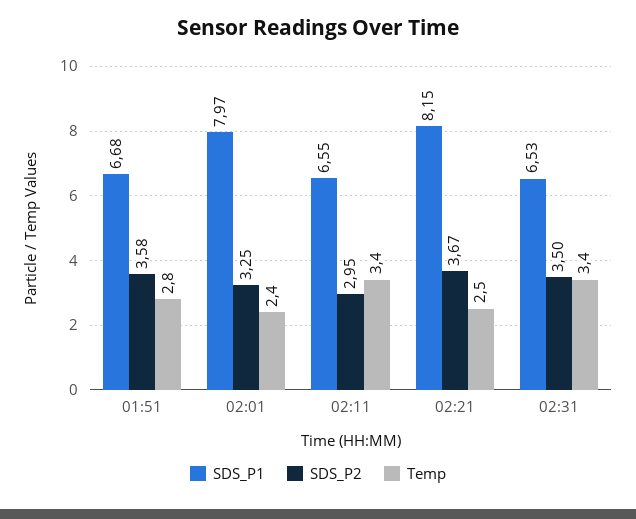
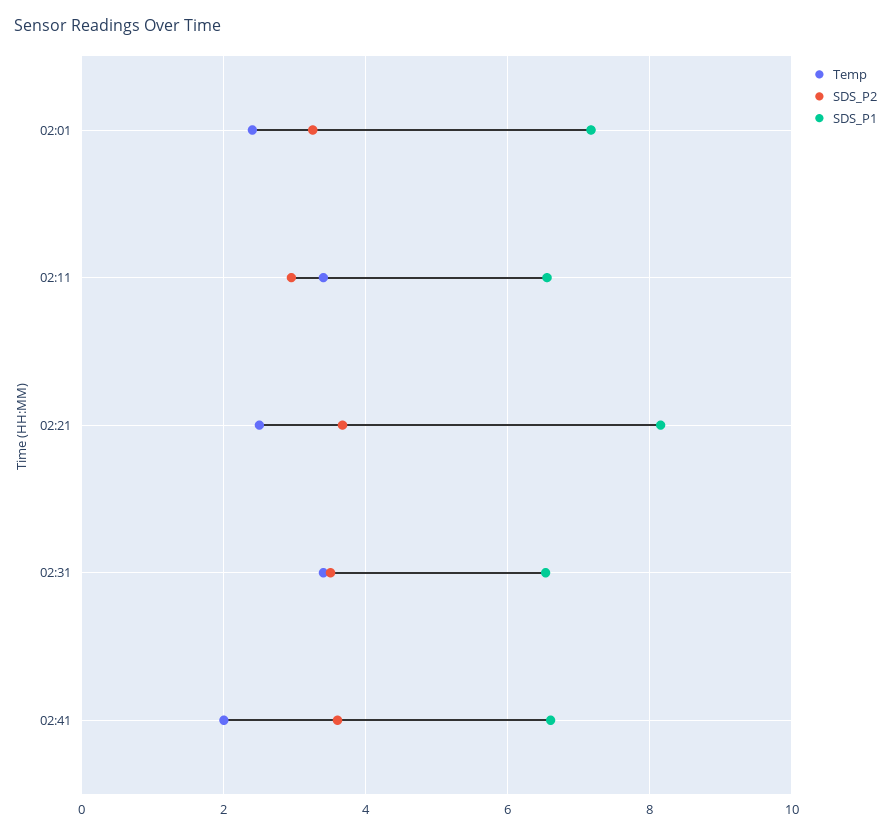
SDS_P1, 01:51: 6.68 -> none
SDS_P2, 01:51: 3.58 -> none
Temp, 01:51: 2.8 -> none
SDS_P1, 02:01: 7.97 -> 7.2
Temp, 02:41: none -> 2
SDS_P2, 02:41: none -> 3.6
SDS_P1, 02:41: none -> 6.6

